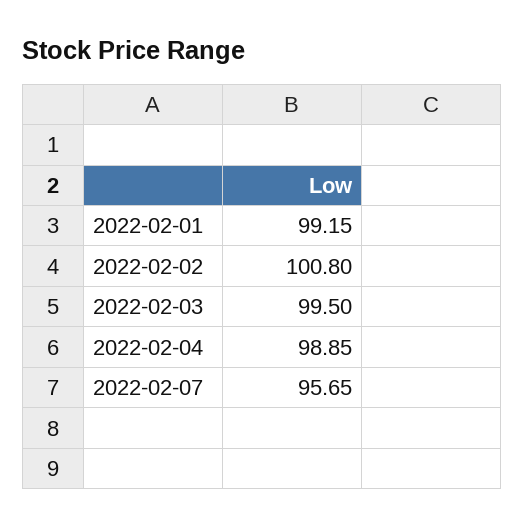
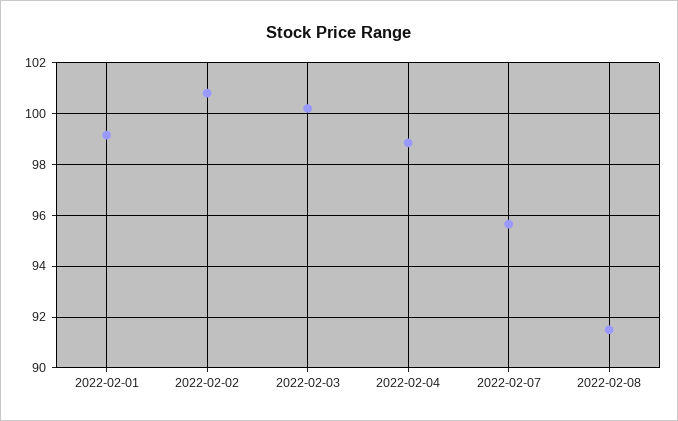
2022-02-03: 99.5 -> 100.25
2022-02-08: none -> 91.5

